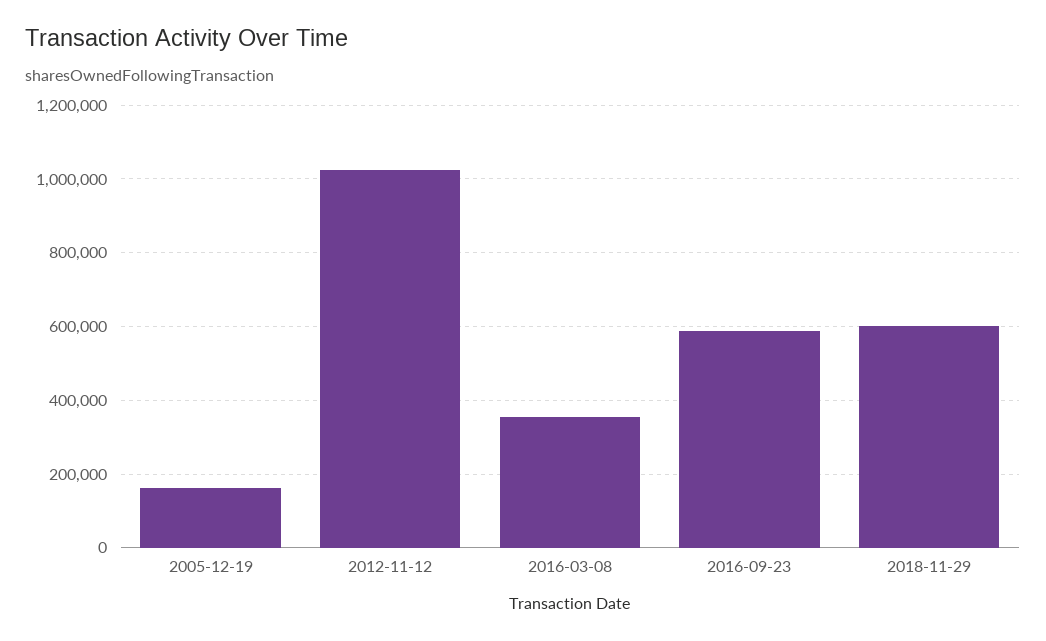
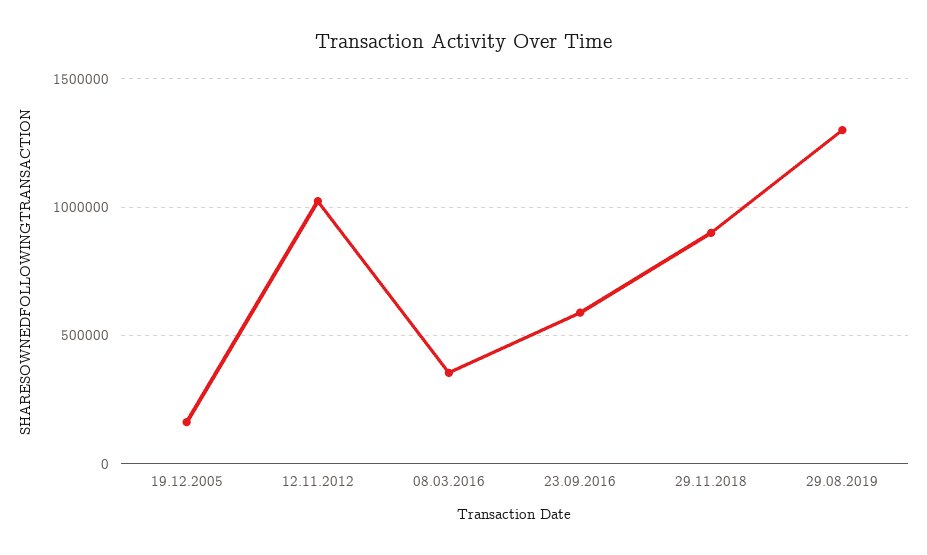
2018-11-29: 600000 -> 900000
29.08.2019: none -> 1300000

